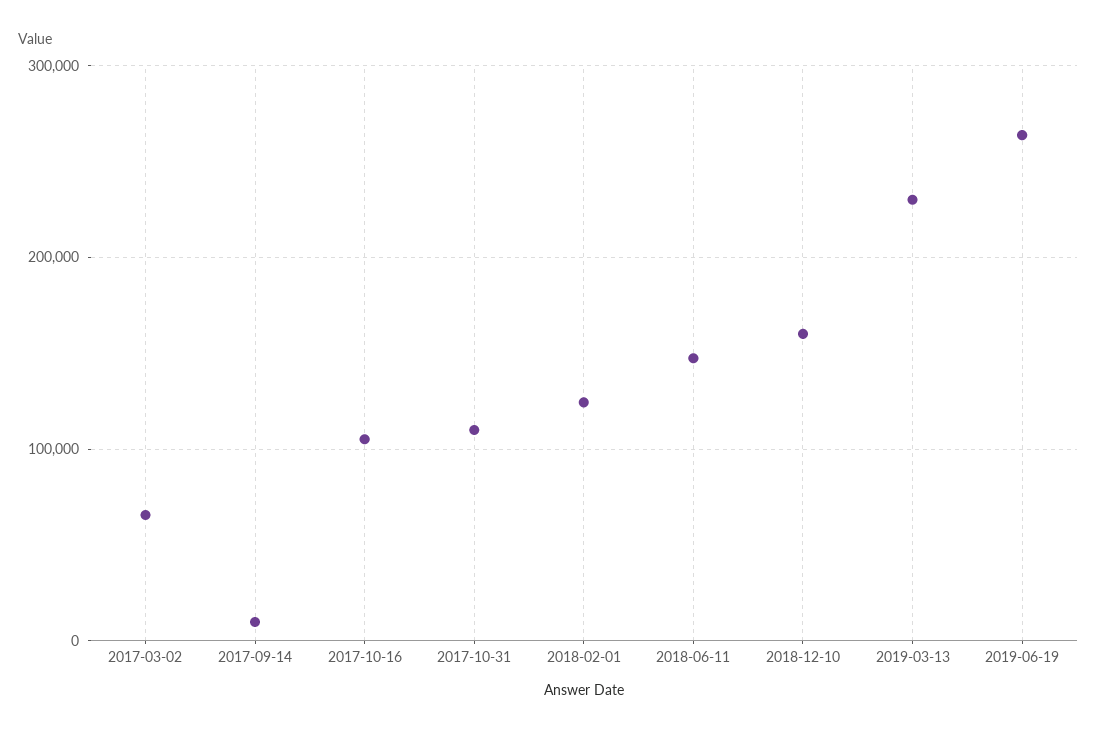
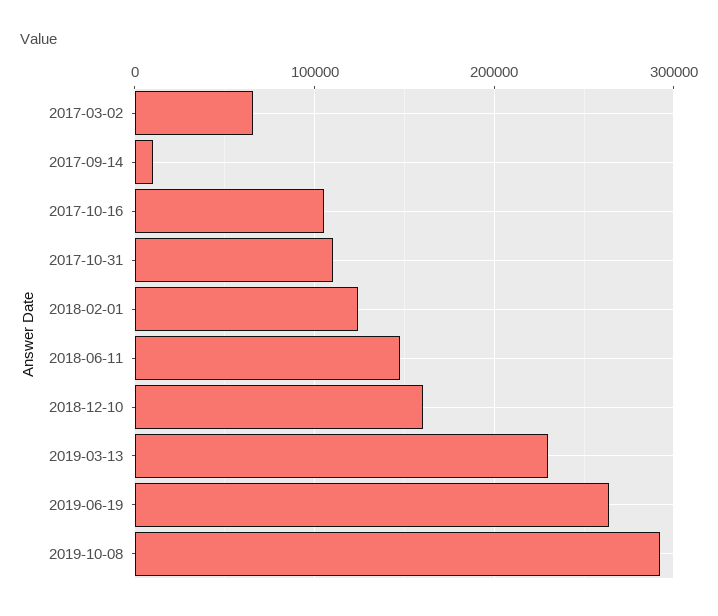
2019-10-08: none -> 290000

